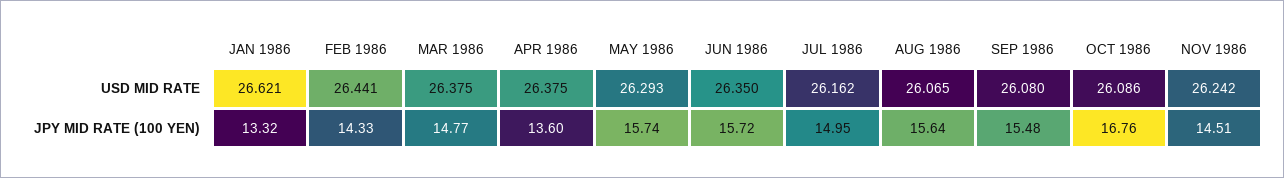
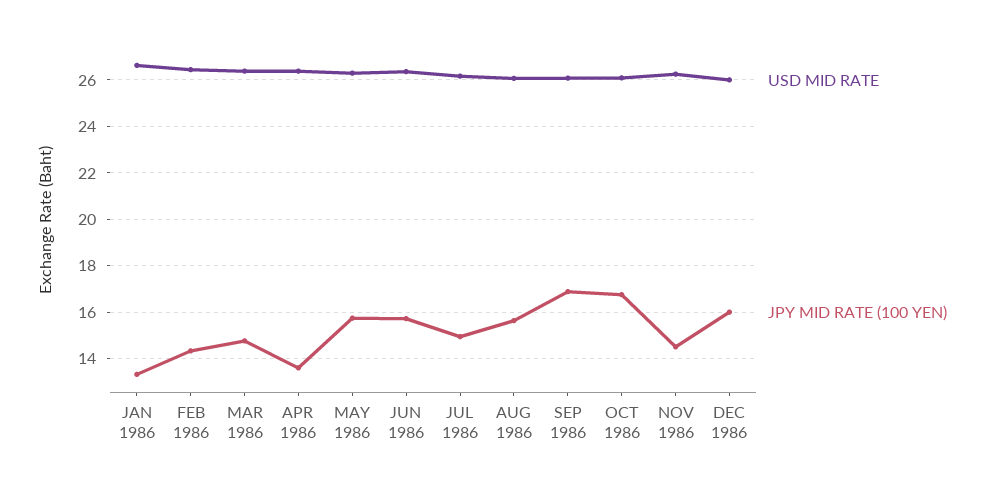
JPY MID RATE (100 YEN), SEP 1986: 15.48 -> 17
USD MID RATE, DEC 1986: none -> 26
JPY MID RATE (100 YEN), DEC 1986: none -> 16

